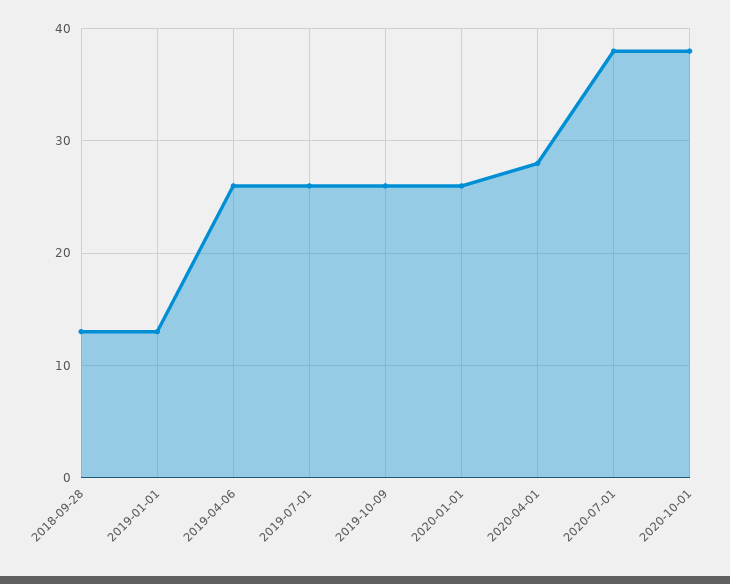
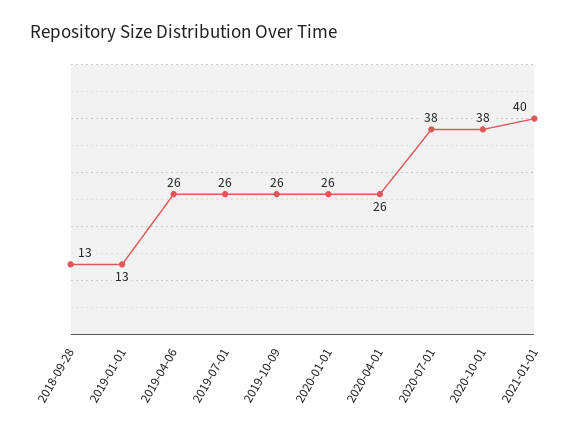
2020-04-01: 28 -> 26
2021-01-01: none -> 40

